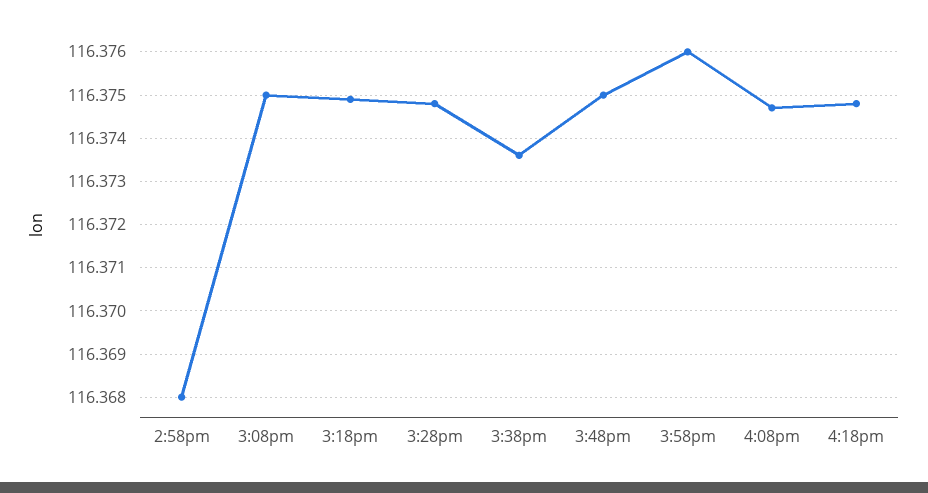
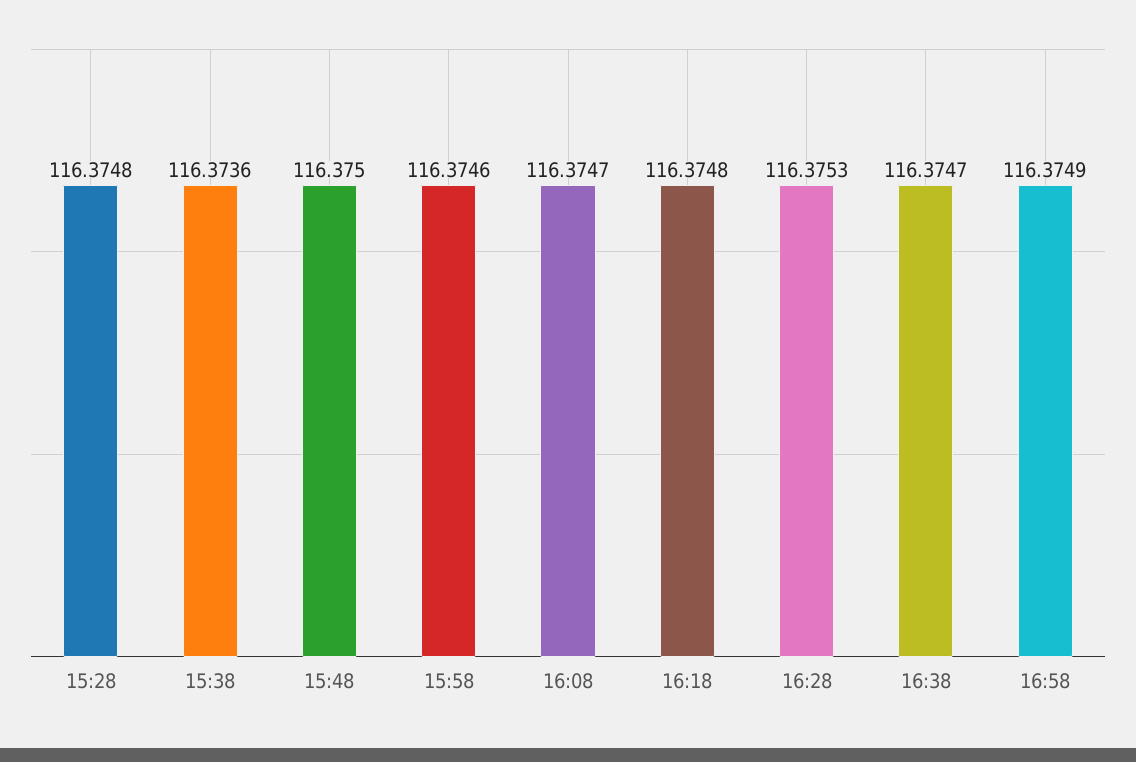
2:58pm: 116.368 -> none
3:08pm: 116.375 -> none
3:18pm: 116.375 -> none
3:58pm: 116.376 -> 116.3746
16:28: none -> 116.3753
16:38: none -> 116.3747
16:58: none -> 116.3749

